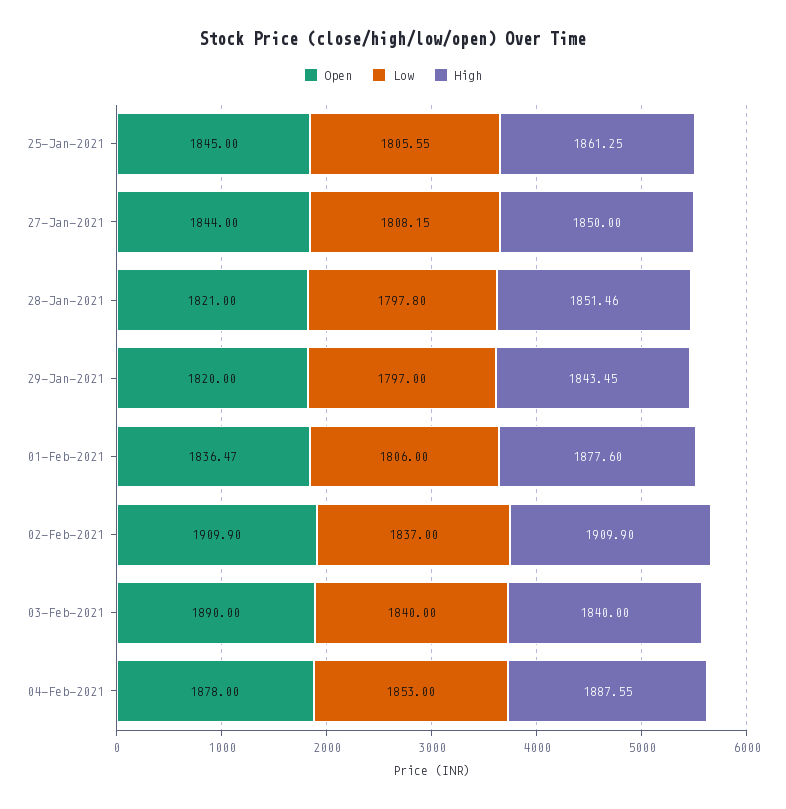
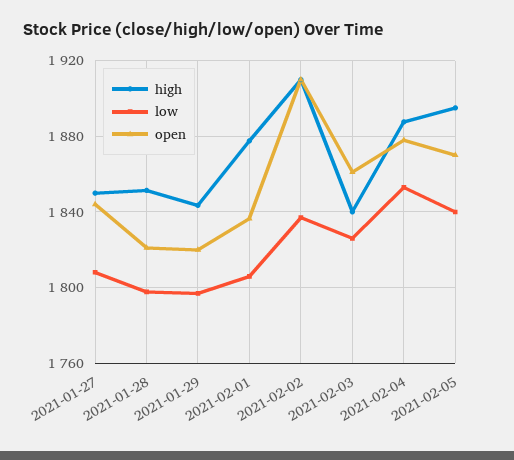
Open, 25-Jan-2021: 1845 -> none
Low, 25-Jan-2021: 1805.55 -> none
High, 25-Jan-2021: 1861.25 -> none
Open, 03-Feb-2021: 1890 -> 1860
Low, 03-Feb-2021: 1840 -> 1825
High, 2021-02-05: none -> 1895
Low, 2021-02-05: none -> 1840
Open, 2021-02-05: none -> 1870

